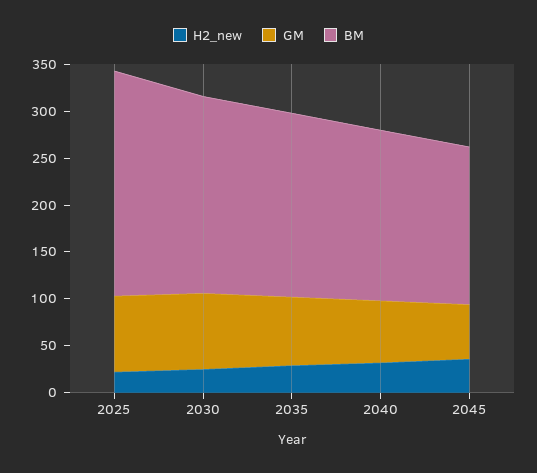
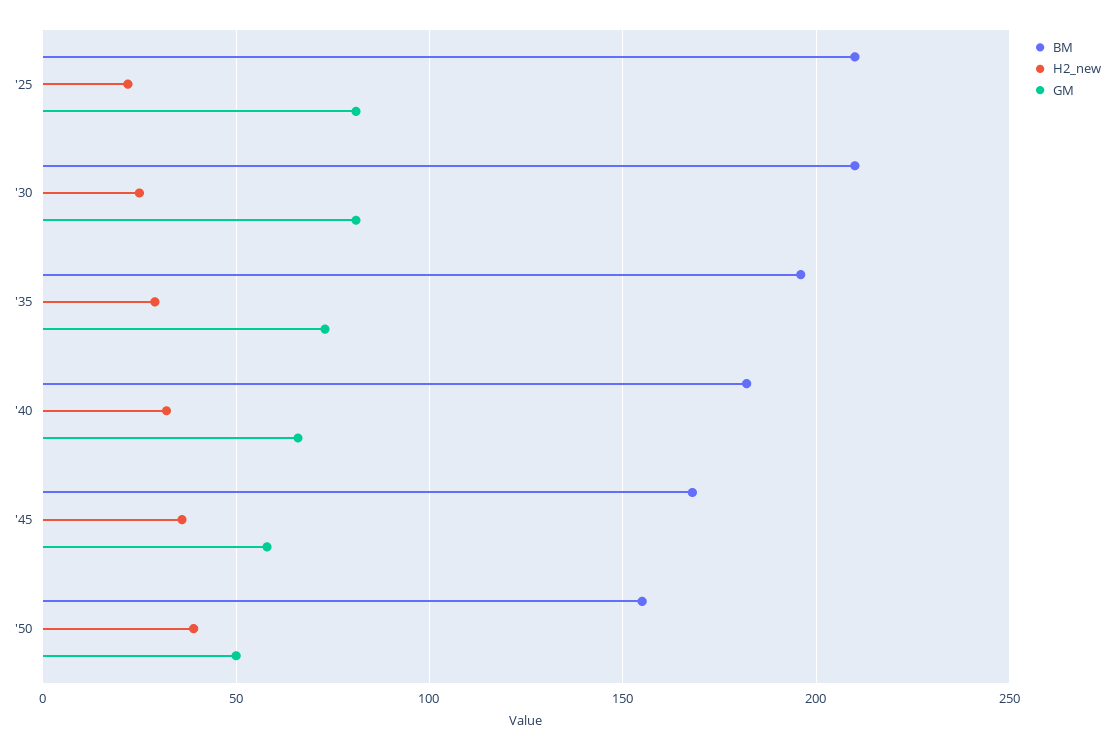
BM, 2025: 240 -> 210
BM, '50: none -> 155
H2_new, '50: none -> 40
GM, '50: none -> 50

